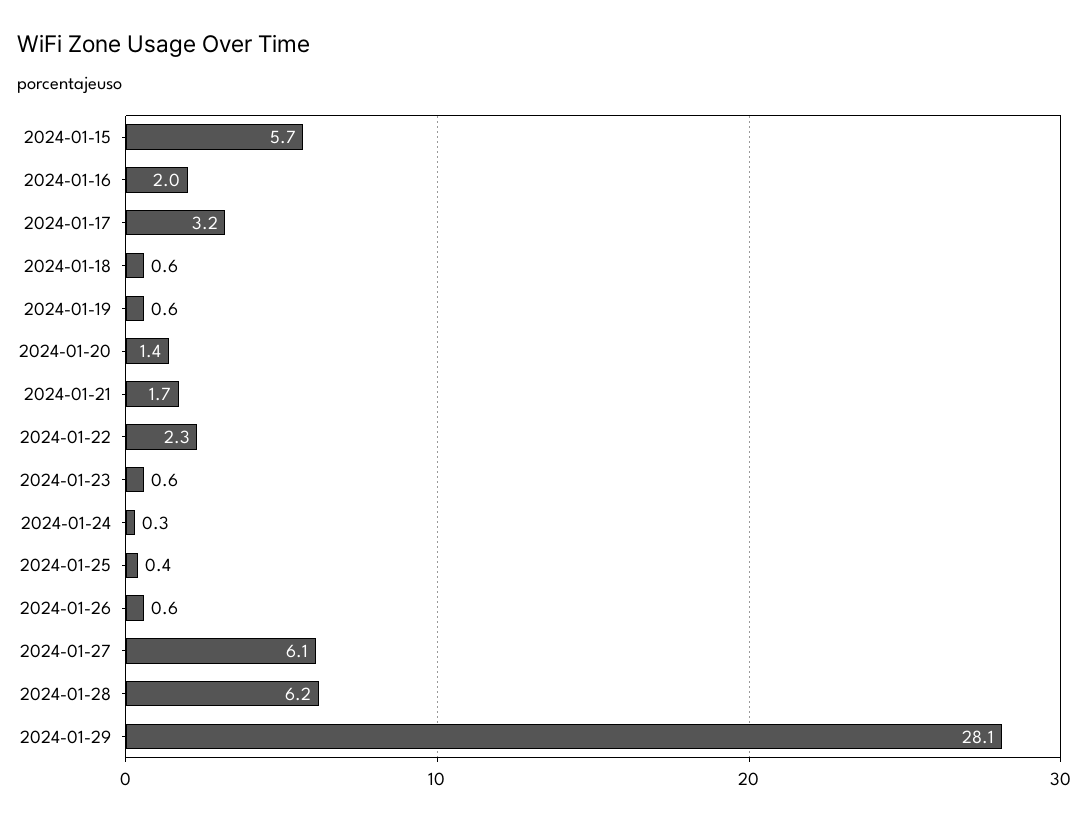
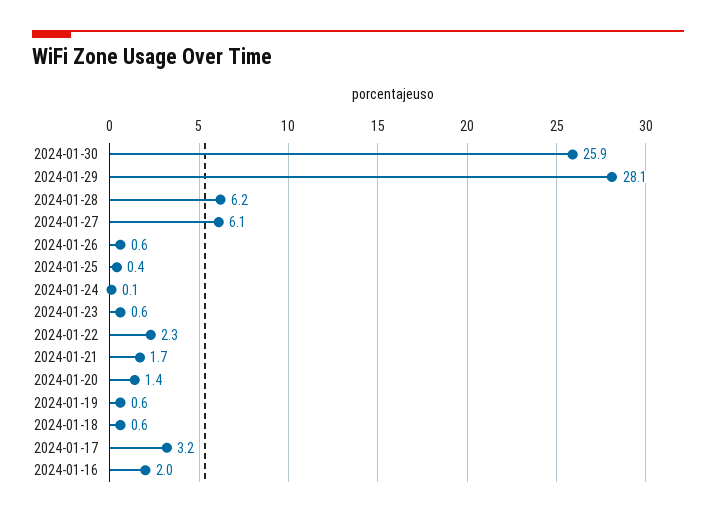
2024-01-15: 5.7 -> none
2024-01-24: 0.3 -> 0.1
2024-01-30: none -> 25.9

